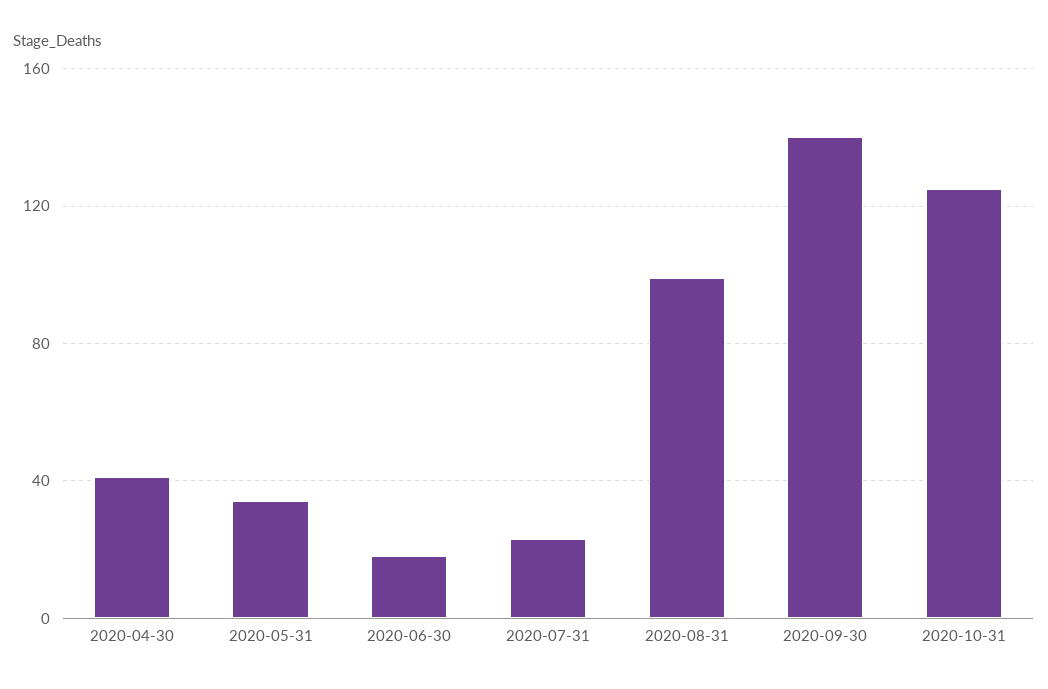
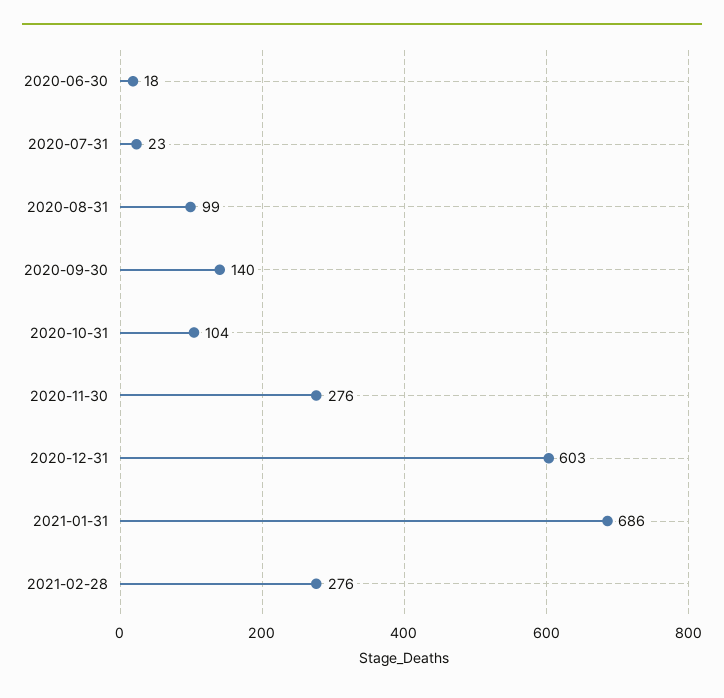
2020-04-30: 40 -> none
2020-05-31: 35 -> none
2020-10-31: 125 -> 104
2020-11-30: none -> 276
2020-12-31: none -> 603
2021-01-31: none -> 686
2021-02-28: none -> 276

